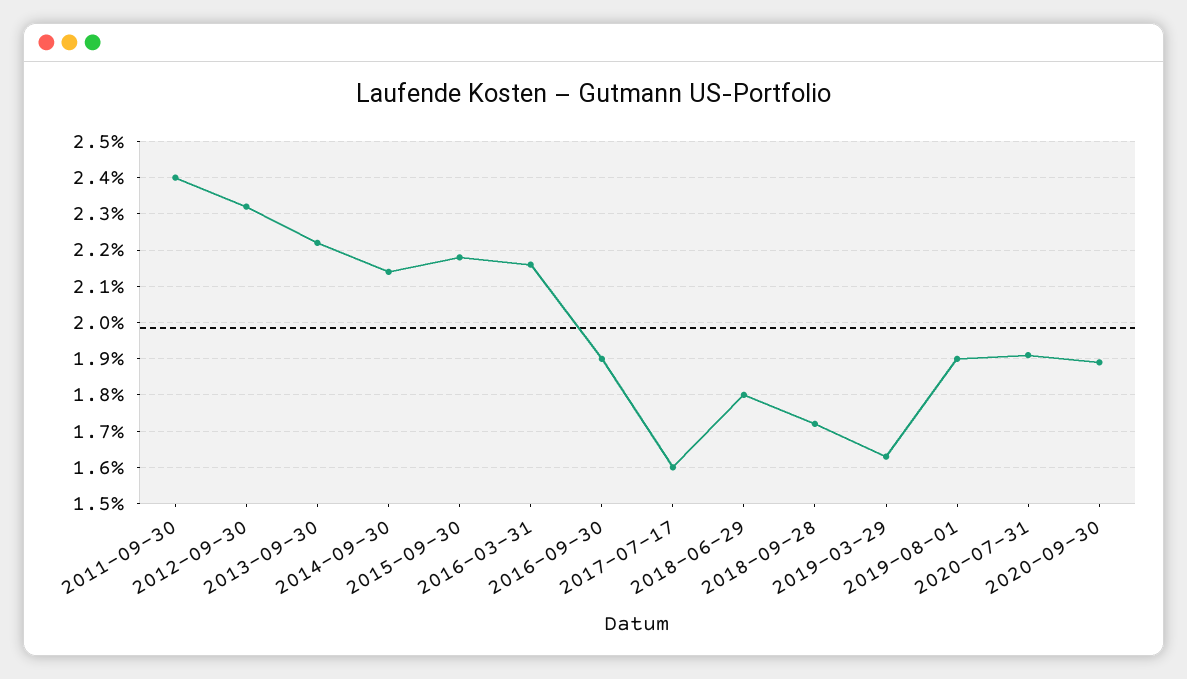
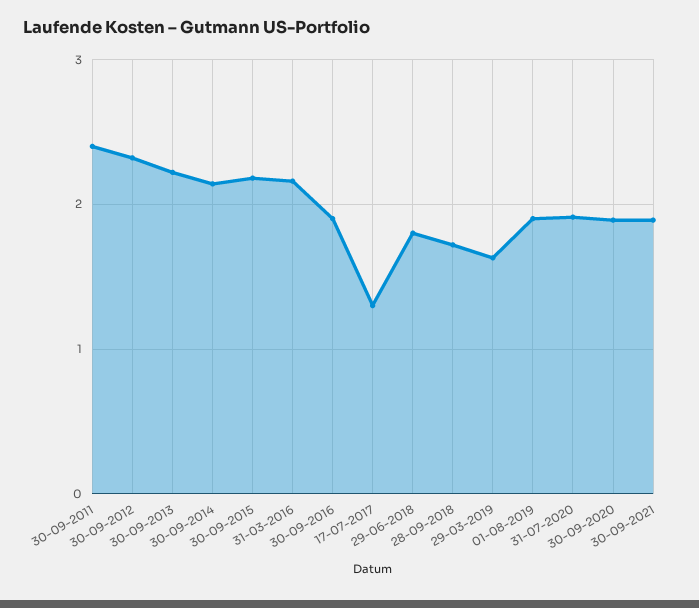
2017-07-17: 1.6 -> 1.3
30-09-2021: none -> 1.9

